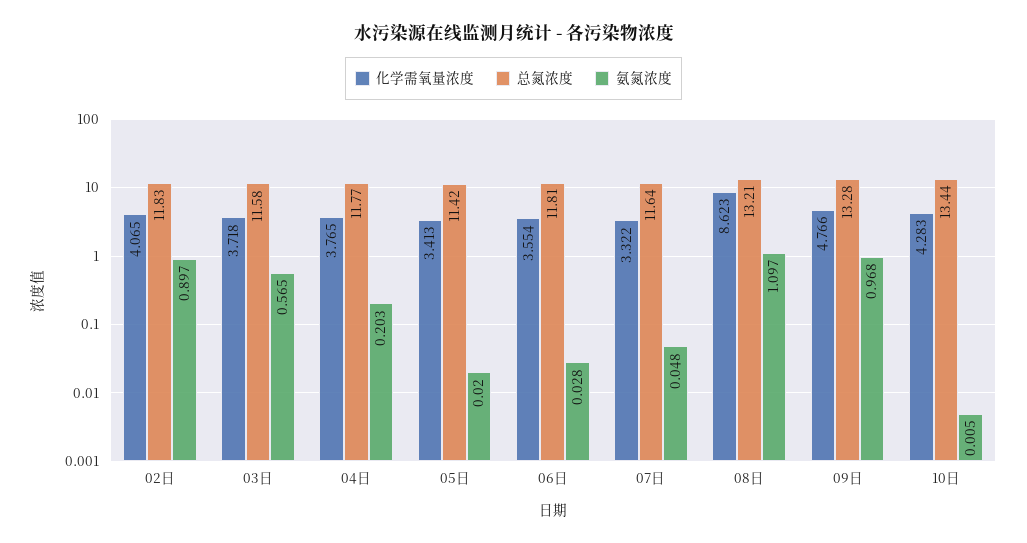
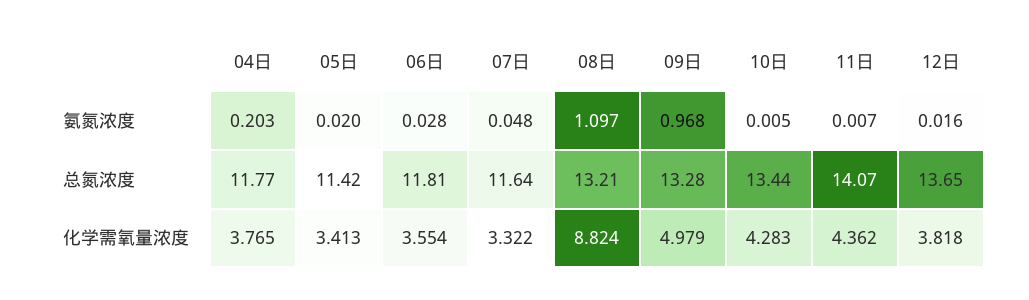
化学需氧量浓度, 02日: 4.065 -> none
总氮浓度, 02日: 11.83 -> none
氨氮浓度, 02日: 0.897 -> none
化学需氧量浓度, 03日: 3.718 -> none
总氮浓度, 03日: 11.58 -> none
氨氮浓度, 03日: 0.565 -> none
化学需氧量浓度, 08日: 8.623 -> 8.824
化学需氧量浓度, 09日: 4.766 -> 4.979
氨氮浓度, 11日: none -> 0.007
氨氮浓度, 12日: none -> 0.016
总氮浓度, 11日: none -> 14.07
总氮浓度, 12日: none -> 13.65
化学需氧量浓度, 11日: none -> 4.362
化学需氧量浓度, 12日: none -> 3.818

